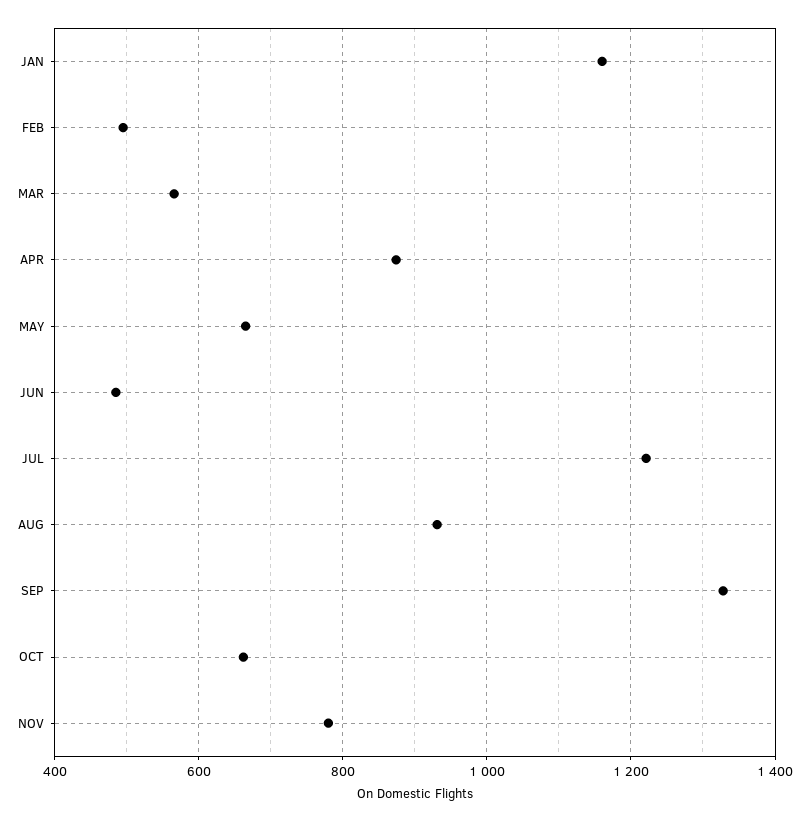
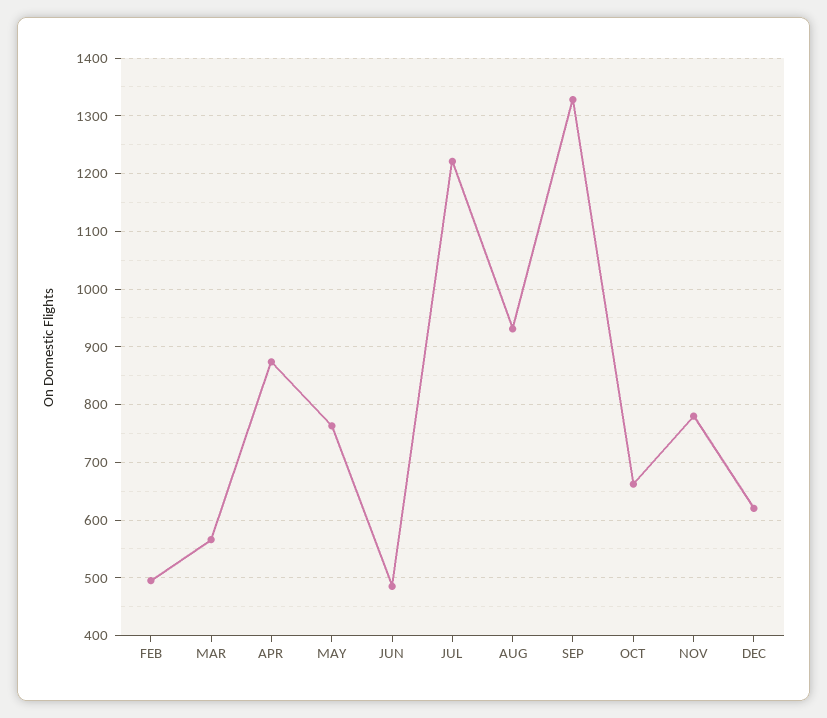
JAN: 1160 -> none
MAY: 660 -> 760
DEC: none -> 620

